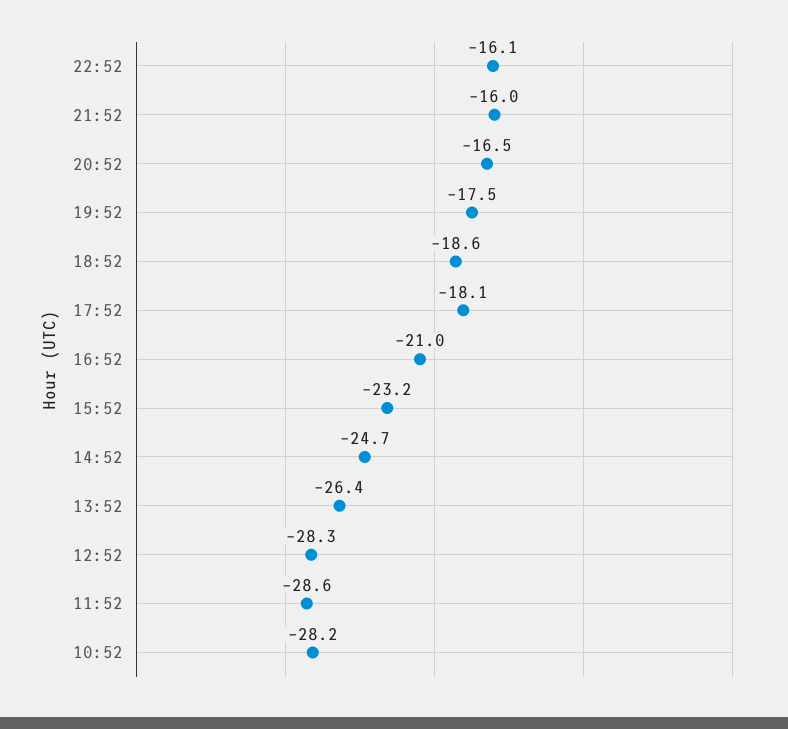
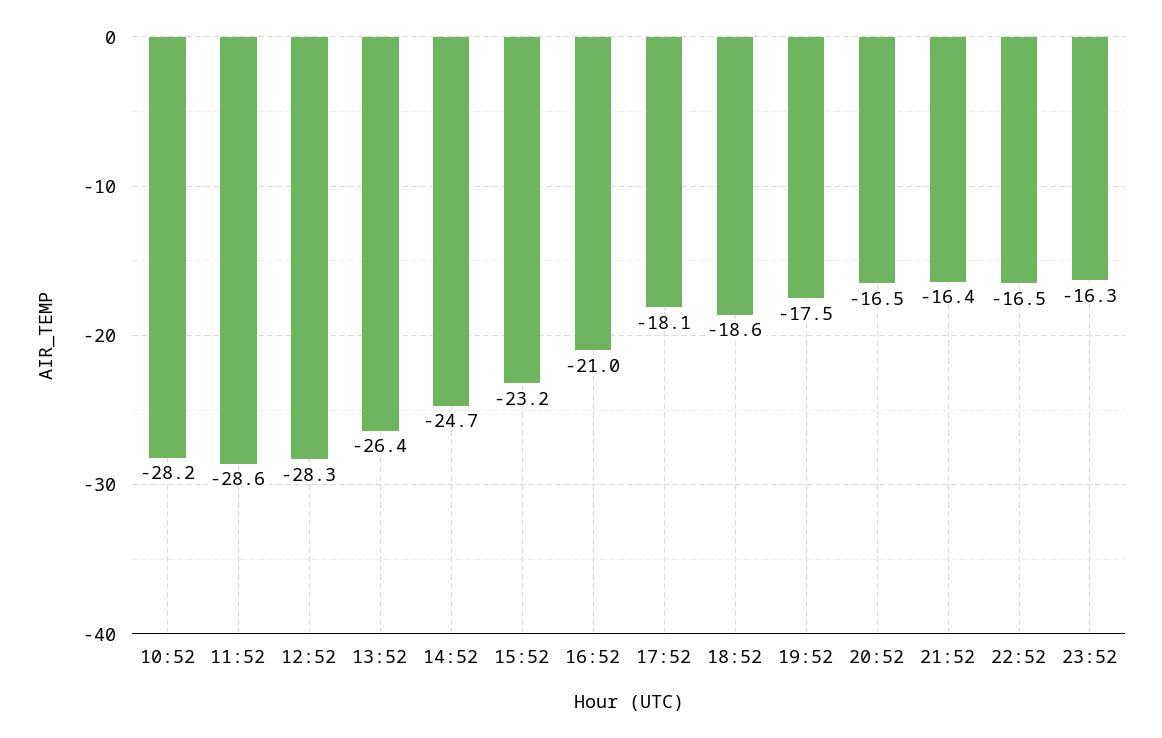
22:52: -16.1 -> -16.5
21:52: -16 -> -16.4
23:52: none -> -16.3

